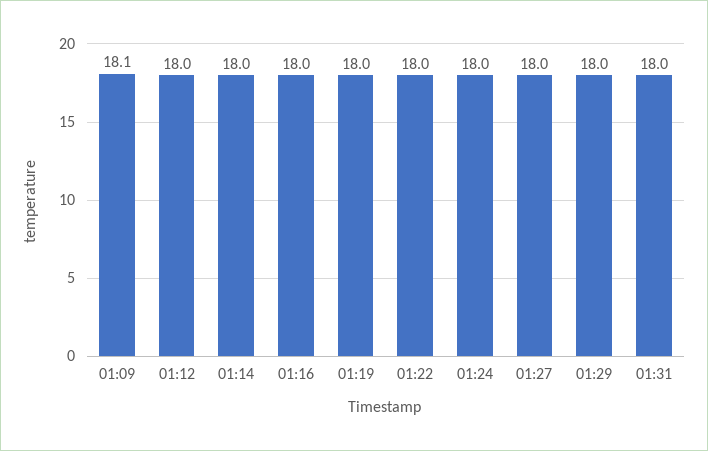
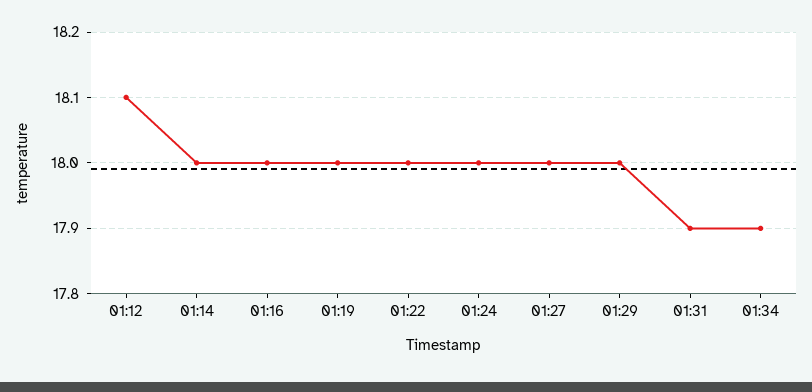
01:09: 18.1 -> none
01:12: 18 -> 18.1
01:31: 18 -> 17.9
01:34: none -> 17.9

